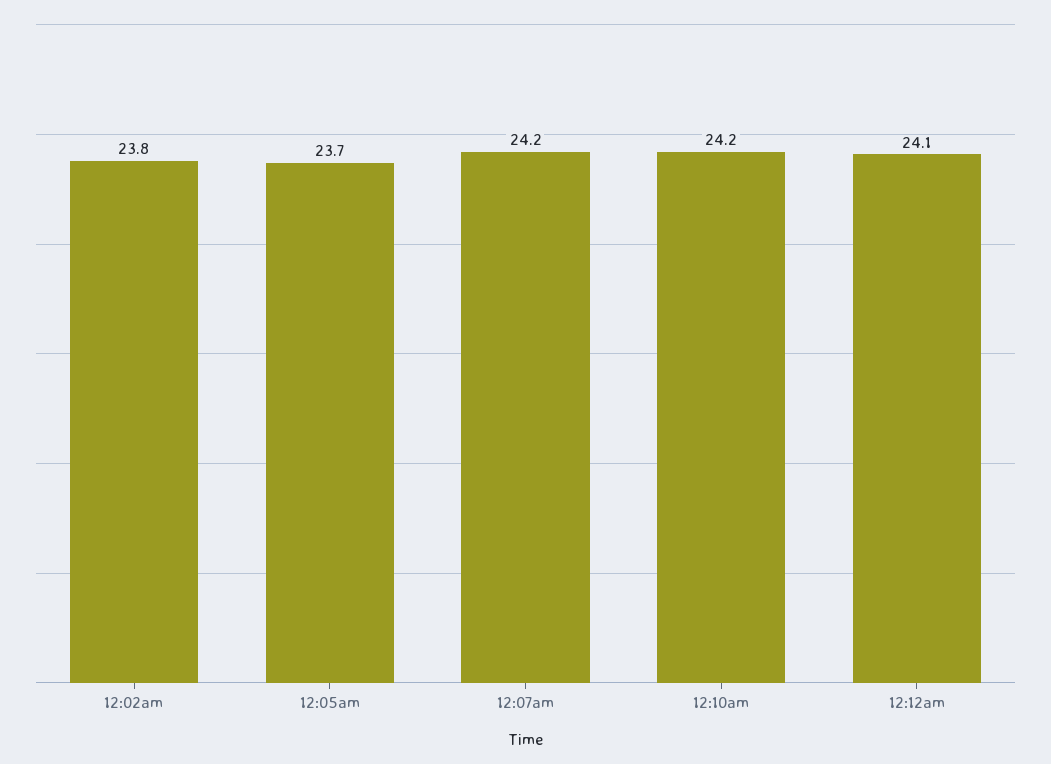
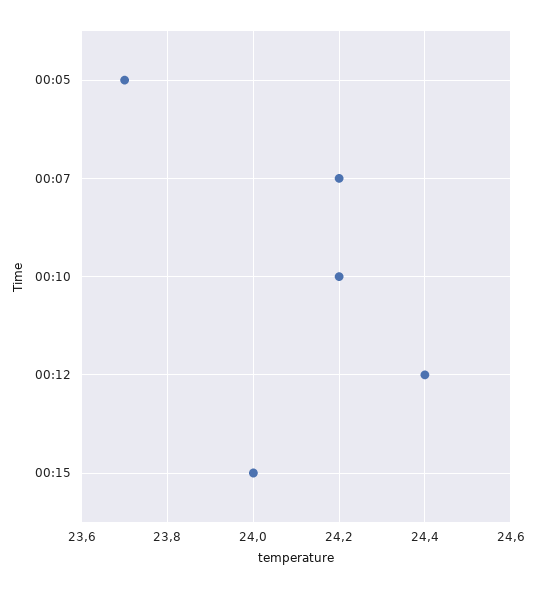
12:02am: 23.8 -> none
12:12am: 24.1 -> 24.4
00:15: none -> 24

